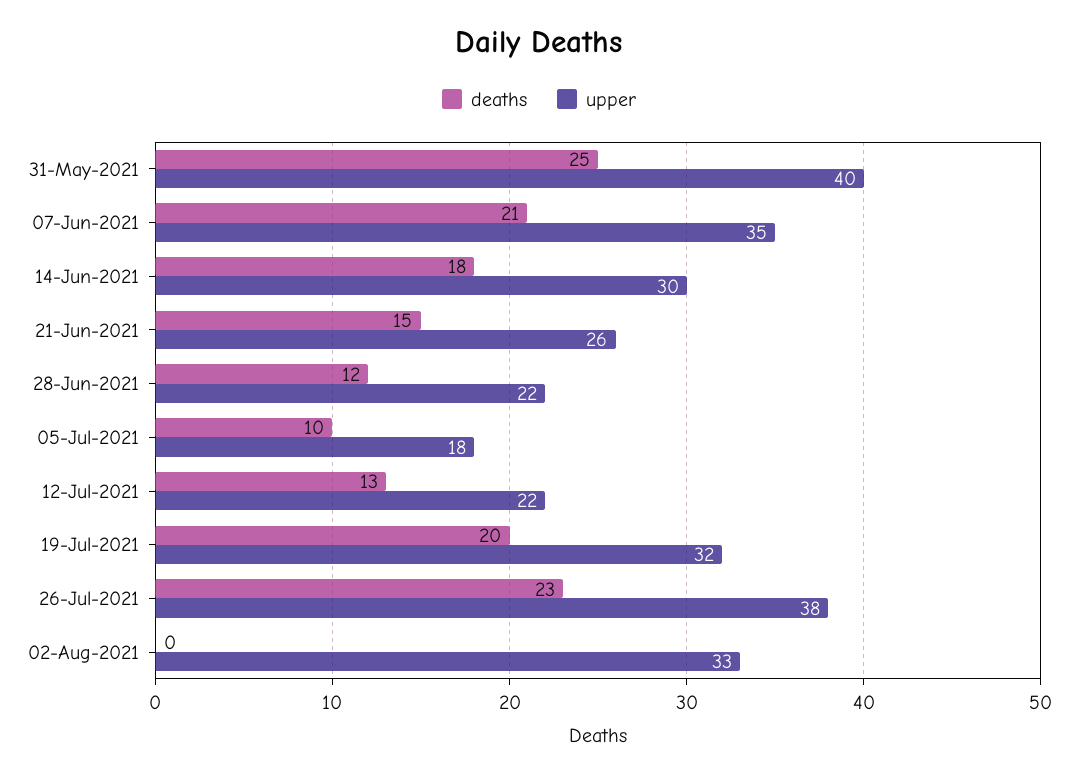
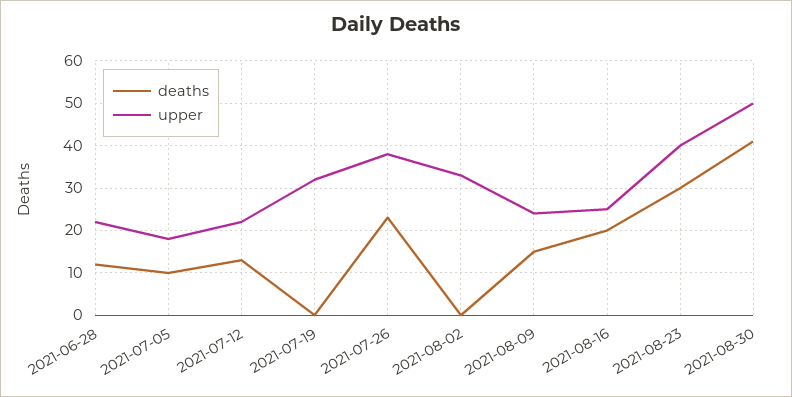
deaths, 31-May-2021: 25 -> none
upper, 31-May-2021: 40 -> none
deaths, 07-Jun-2021: 21 -> none
upper, 07-Jun-2021: 35 -> none
deaths, 14-Jun-2021: 18 -> none
upper, 14-Jun-2021: 30 -> none
deaths, 21-Jun-2021: 15 -> none
upper, 21-Jun-2021: 26 -> none
deaths, 19-Jul-2021: 20 -> 0
deaths, 2021-08-09: none -> 15
upper, 2021-08-09: none -> 25
deaths, 2021-08-16: none -> 20
upper, 2021-08-16: none -> 25
deaths, 2021-08-23: none -> 30
upper, 2021-08-23: none -> 40
deaths, 2021-08-30: none -> 40
upper, 2021-08-30: none -> 50

